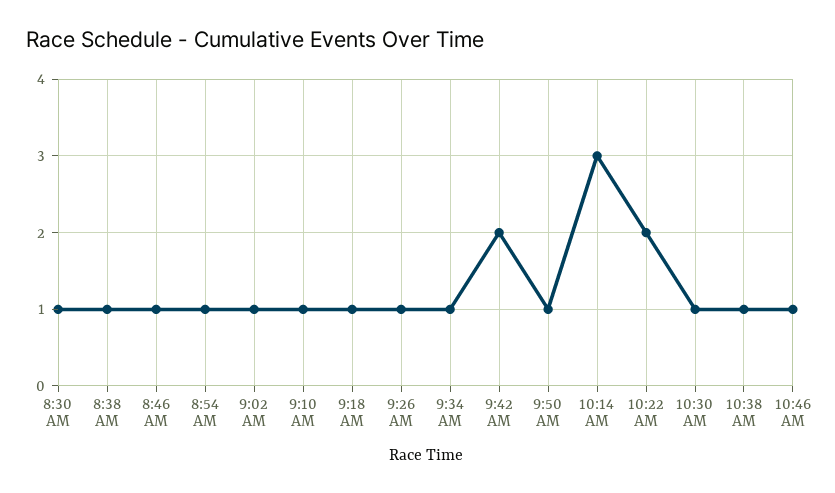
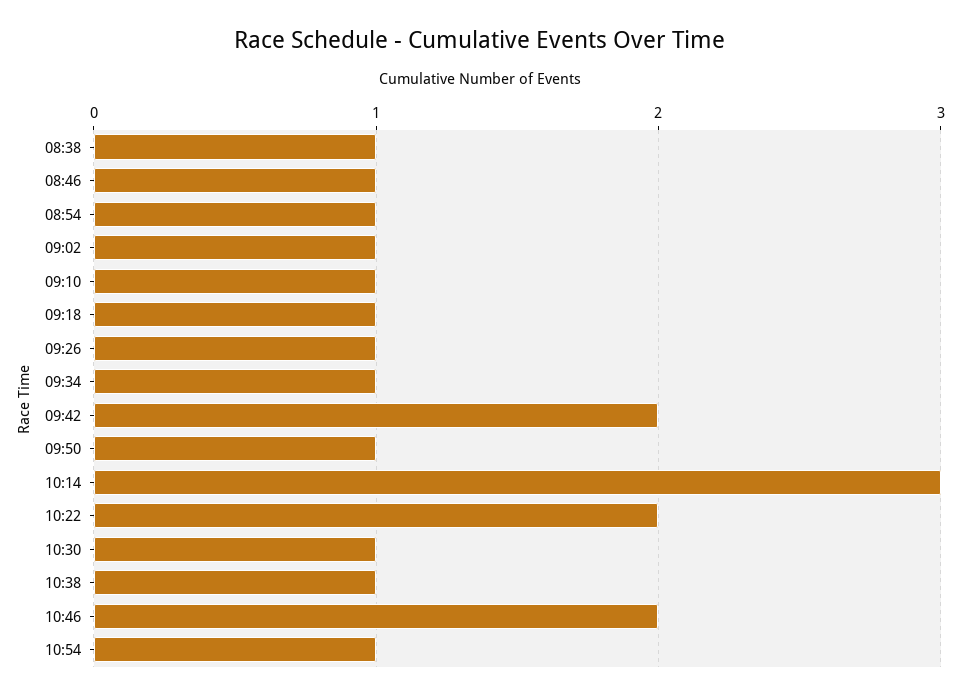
8:30 AM: 1 -> none
10:46 AM: 1 -> 2
10:54: none -> 1

